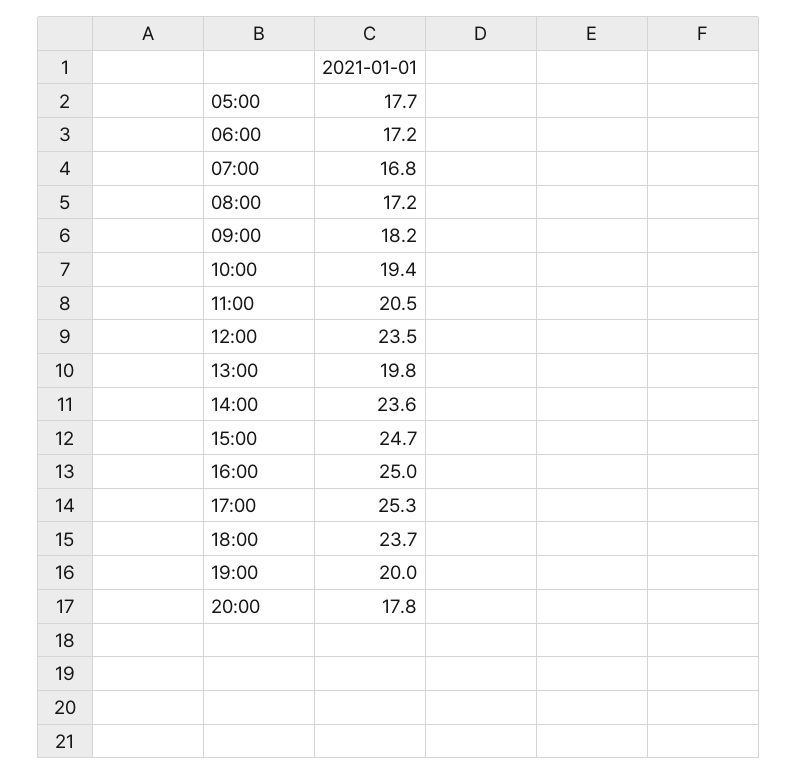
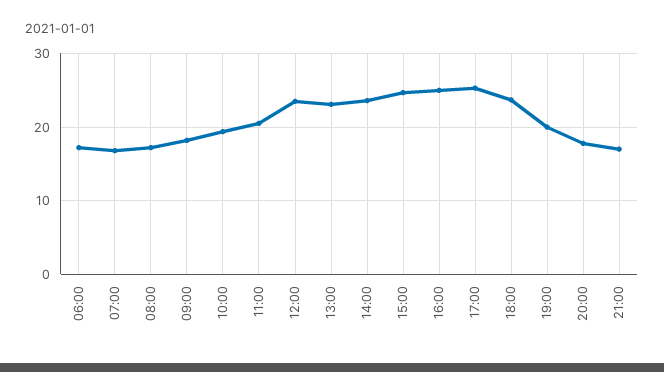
05:00: 17.7 -> none
13:00: 19.8 -> 23
21:00: none -> 17

